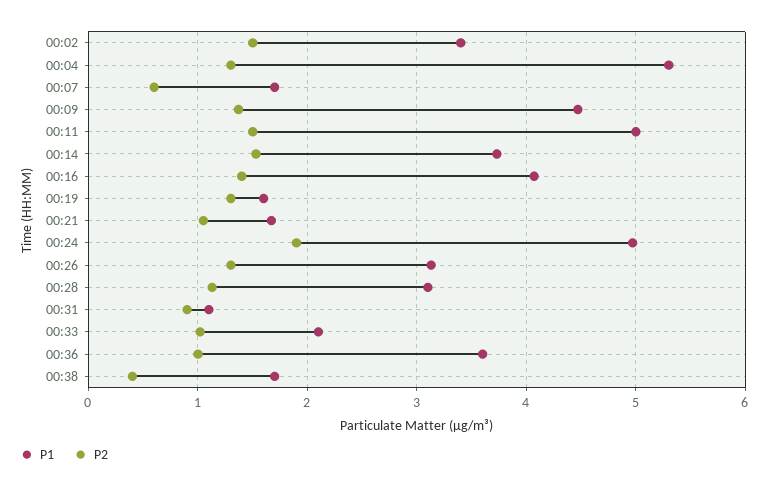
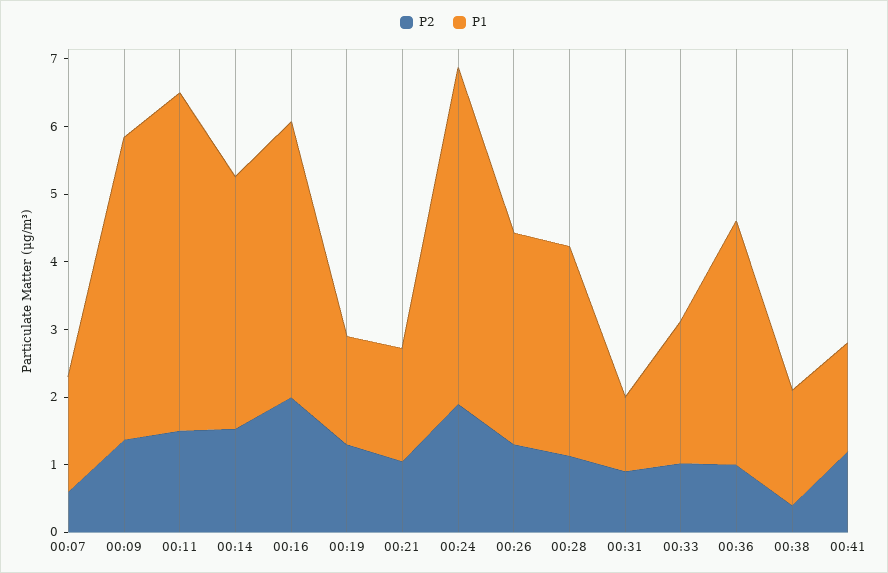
P1, 00:02: 3.4 -> none
P2, 00:02: 1.5 -> none
P1, 00:04: 5.3 -> none
P2, 00:04: 1.3 -> none
P2, 00:16: 1.4 -> 2
P2, 00:41: none -> 1.2
P1, 00:41: none -> 1.6

